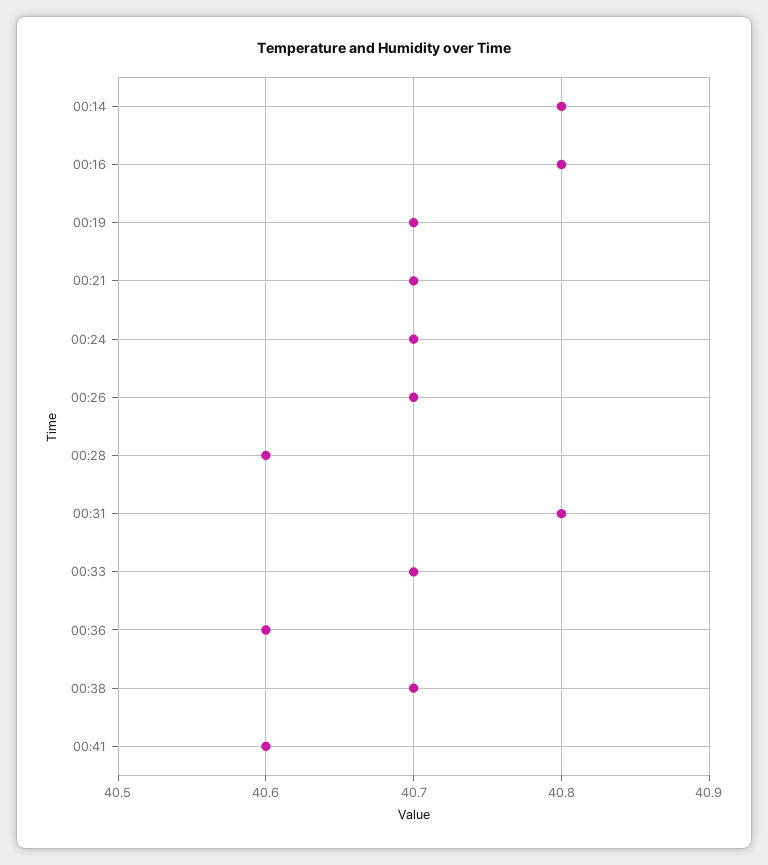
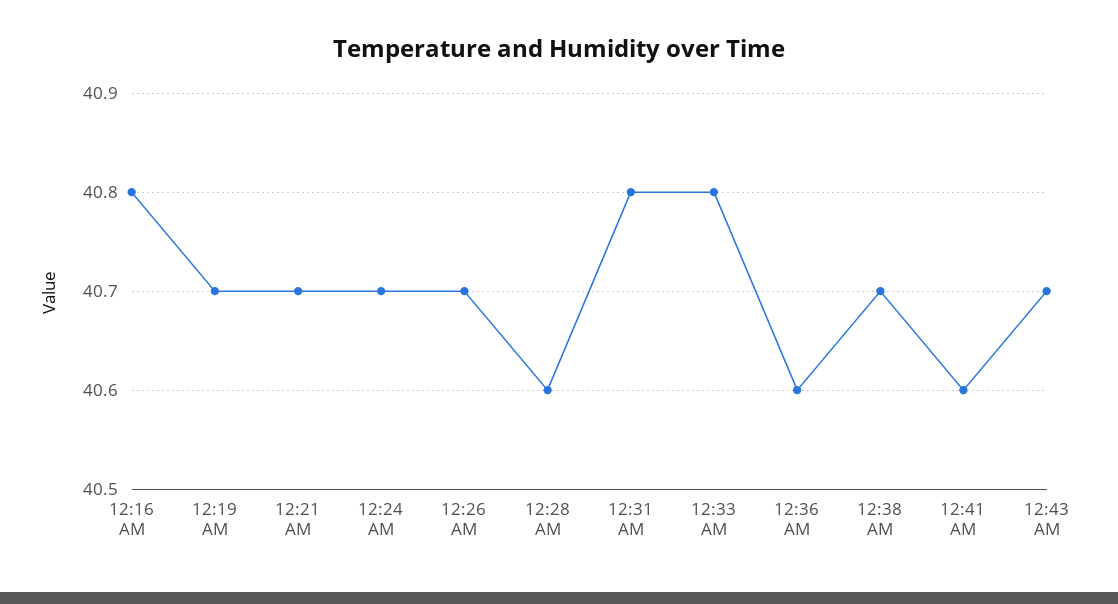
00:14: 40.8 -> none
00:33: 40.7 -> 40.8
12:43 AM: none -> 40.7

